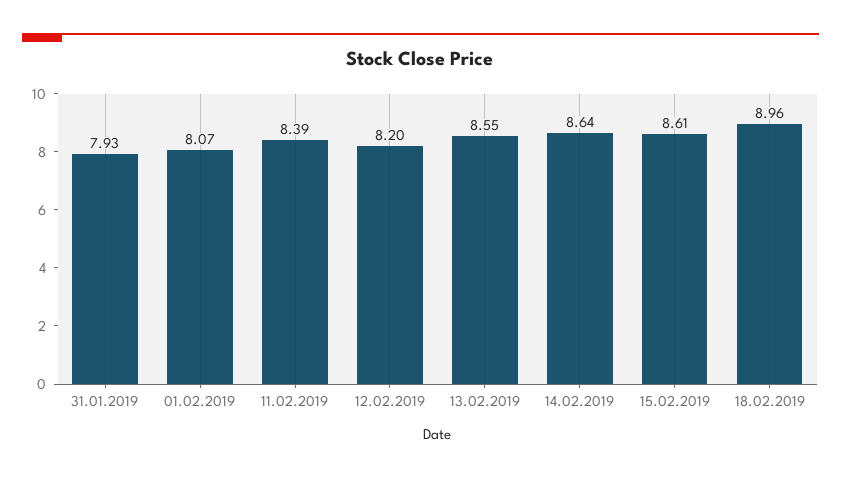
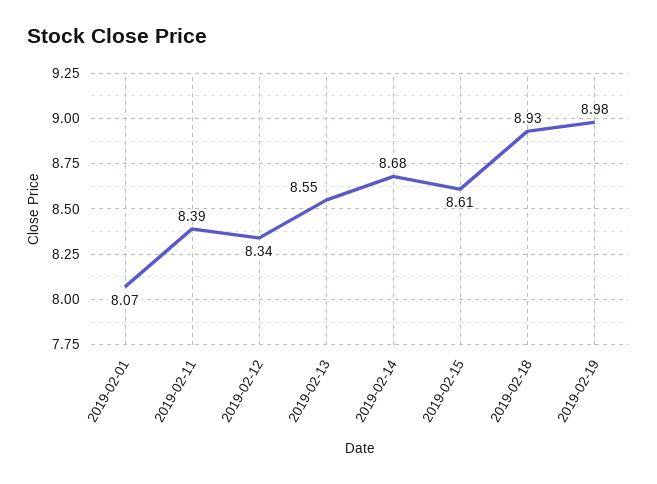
31.01.2019: 7.93 -> none
12.02.2019: 8.2 -> 8.34
14.02.2019: 8.64 -> 8.68
18.02.2019: 8.96 -> 8.93
2019-02-19: none -> 8.98

